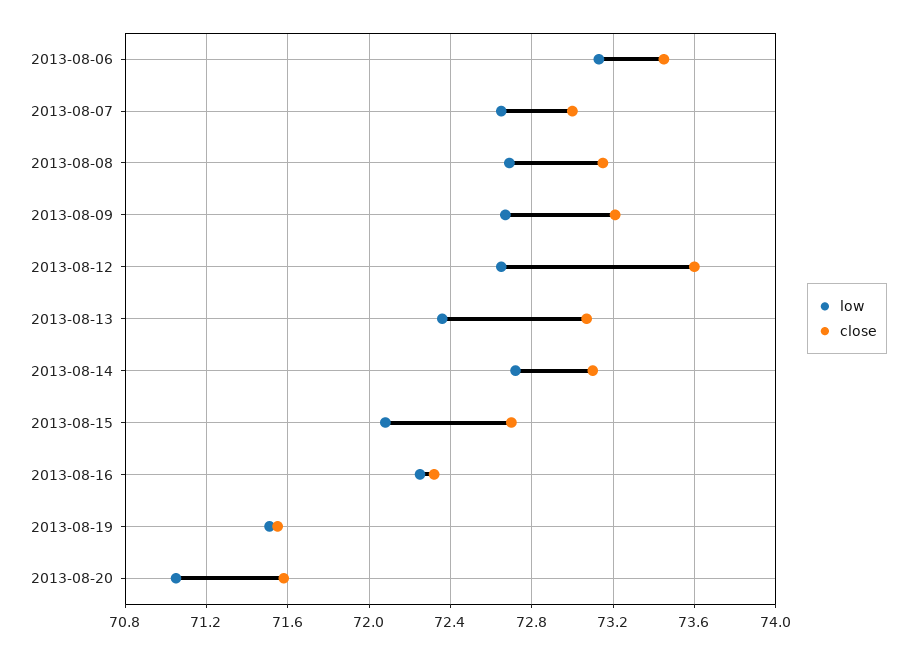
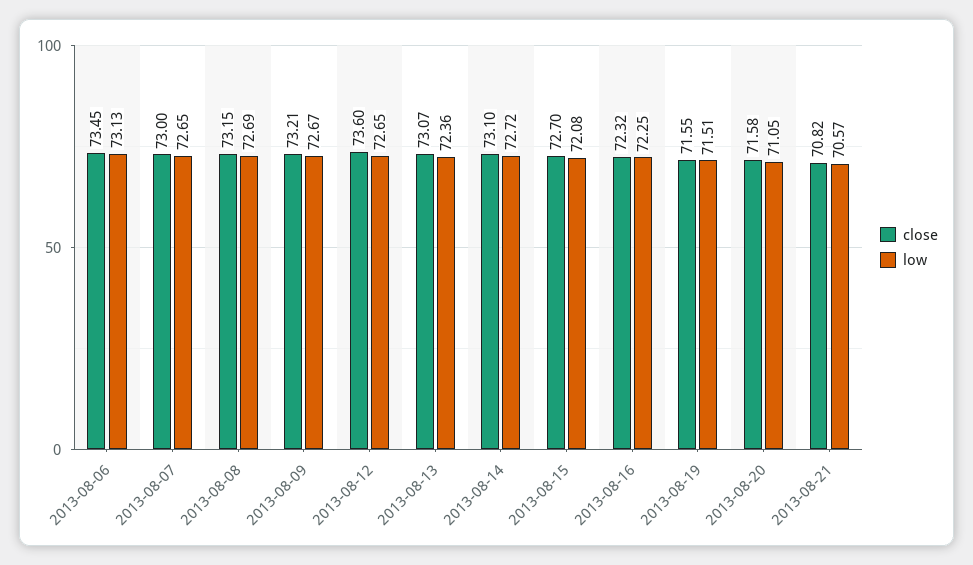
close, 2013-08-21: none -> 70.82
low, 2013-08-21: none -> 70.57

